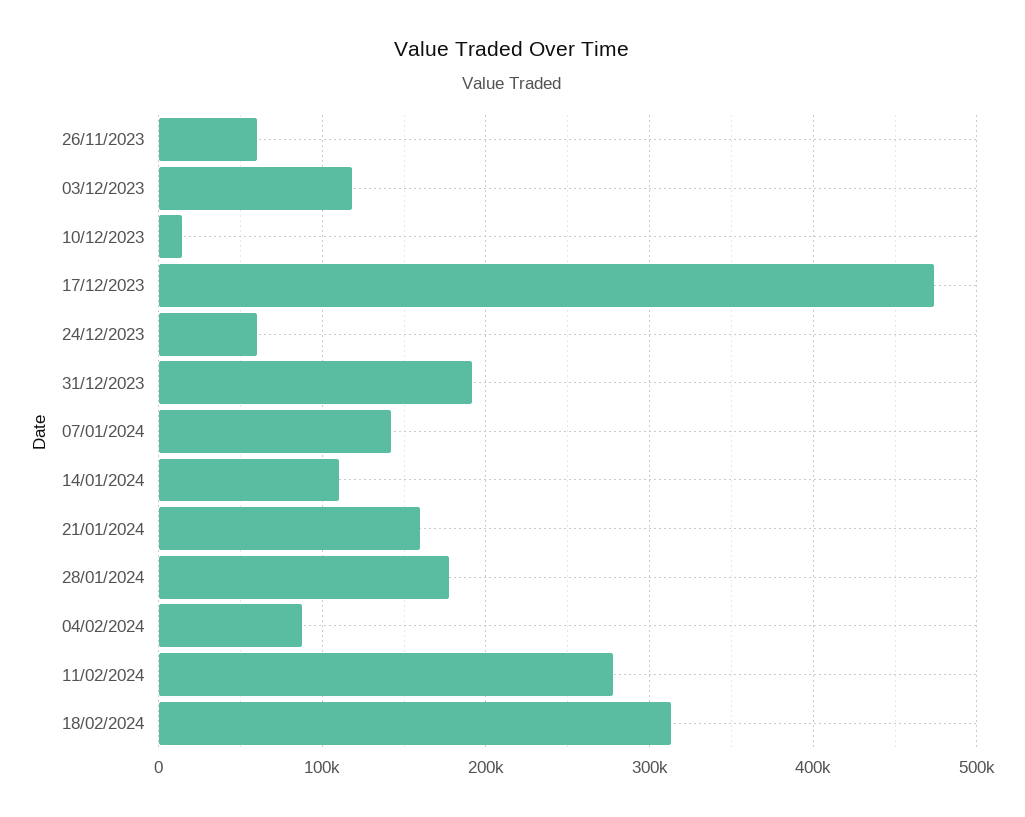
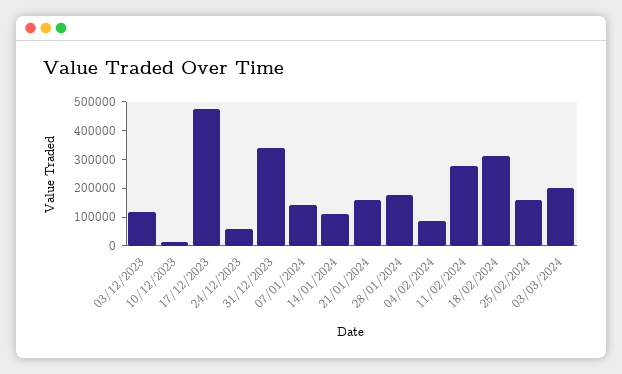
26/11/2023: 60000 -> none
31/12/2023: 190000 -> 350000
25/02/2024: none -> 150000
03/03/2024: none -> 200000

